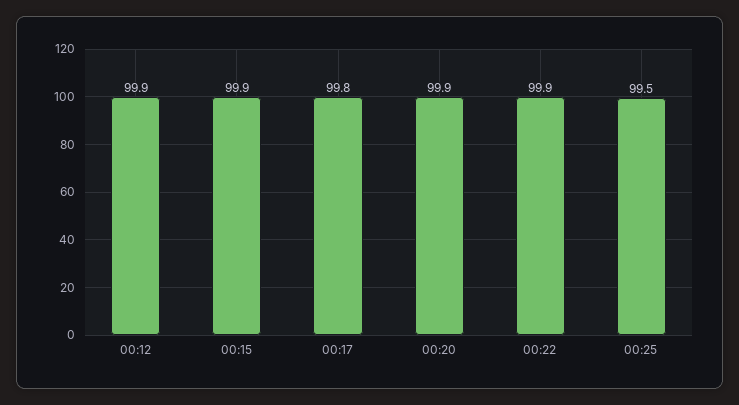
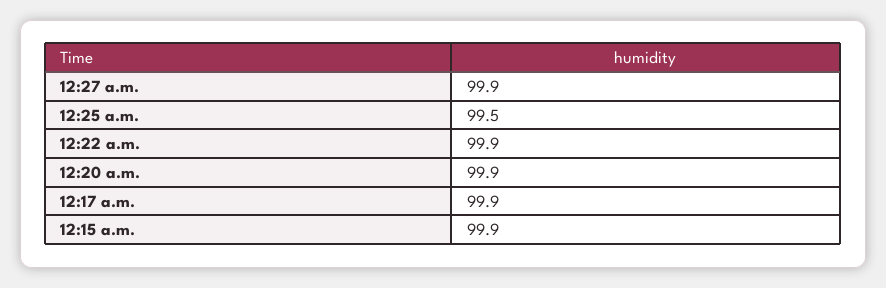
00:12: 99.9 -> none
00:17: 99.8 -> 99.9
12:27 a.m.: none -> 99.9

